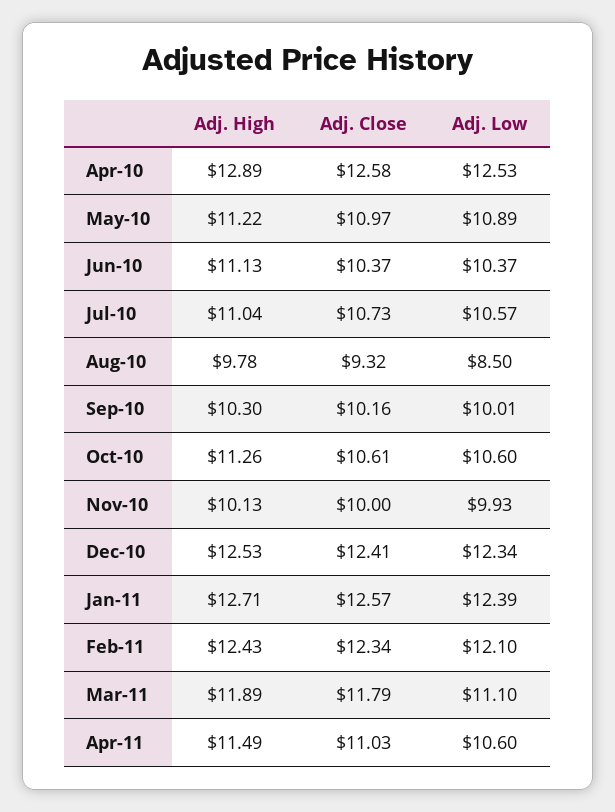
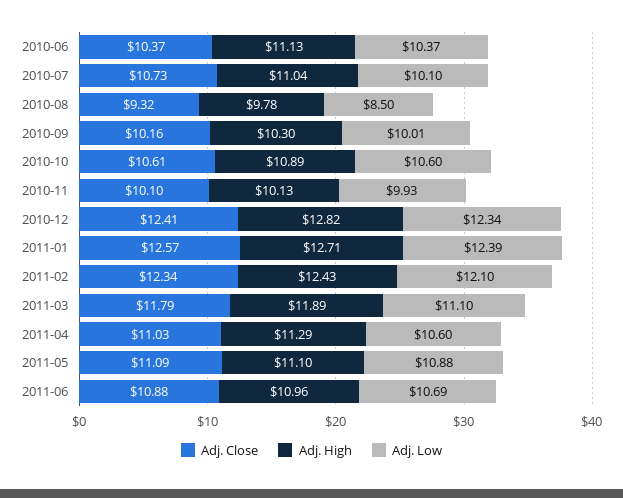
Adj. High, Apr-10: 12.89 -> none
Adj. Close, Apr-10: 12.58 -> none
Adj. Low, Apr-10: 12.53 -> none
Adj. High, May-10: 11.22 -> none
Adj. Close, May-10: 10.97 -> none
Adj. Low, May-10: 10.89 -> none
Adj. Low, Jul-10: 10.57 -> 10.1
Adj. High, Oct-10: 11.26 -> 10.89
Adj. Close, Nov-10: 10 -> 10.1
Adj. High, Dec-10: 12.53 -> 12.82
Adj. High, Apr-11: 11.49 -> 11.29
Adj. Close, 2011-05: none -> 11.09
Adj. High, 2011-05: none -> 11.1
Adj. Low, 2011-05: none -> 10.88
Adj. Close, 2011-06: none -> 10.88
Adj. High, 2011-06: none -> 10.96
Adj. Low, 2011-06: none -> 10.69

